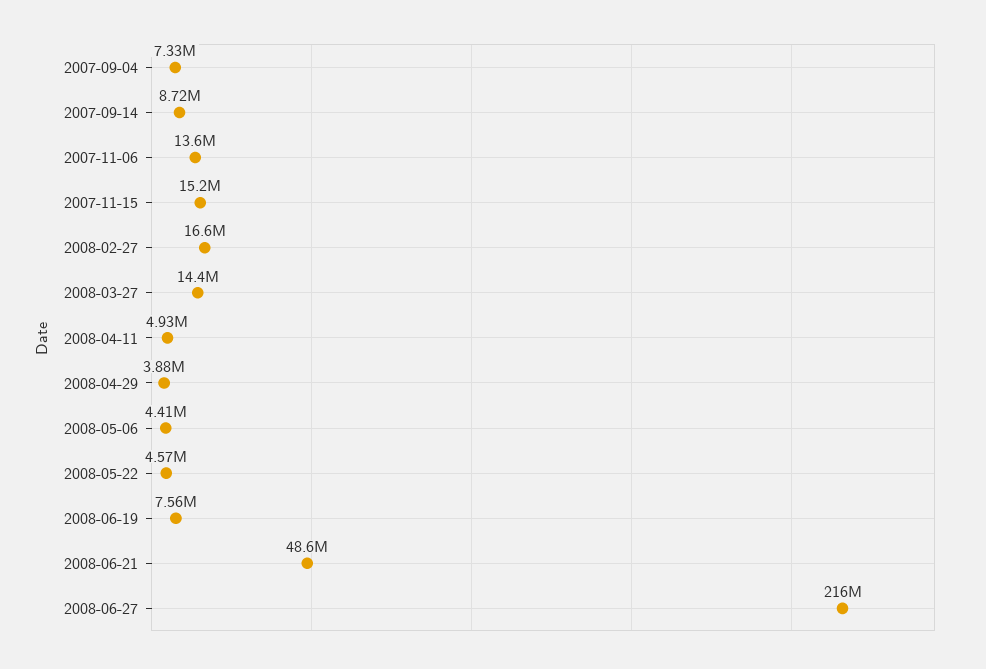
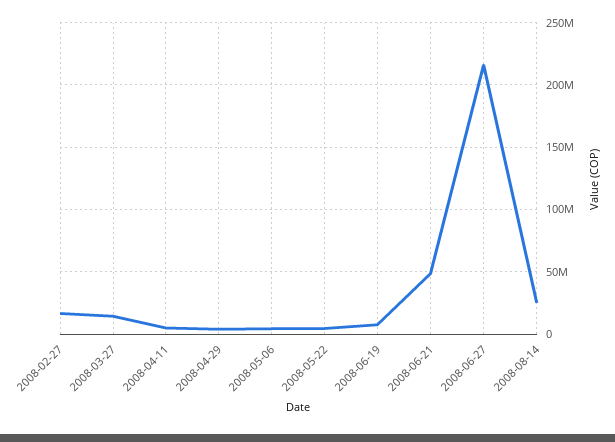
2007-09-04: 7330000 -> none
2007-09-14: 8720000 -> none
2007-11-06: 13600000 -> none
2007-11-15: 15200000 -> none
2008-08-14: none -> 25000000

